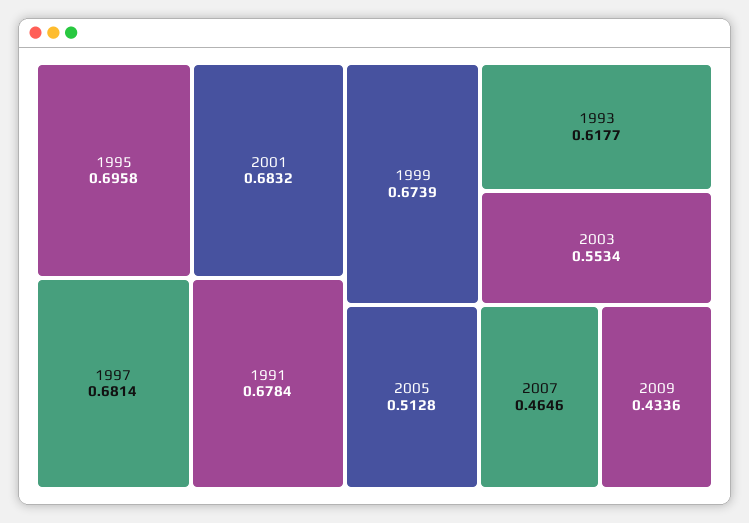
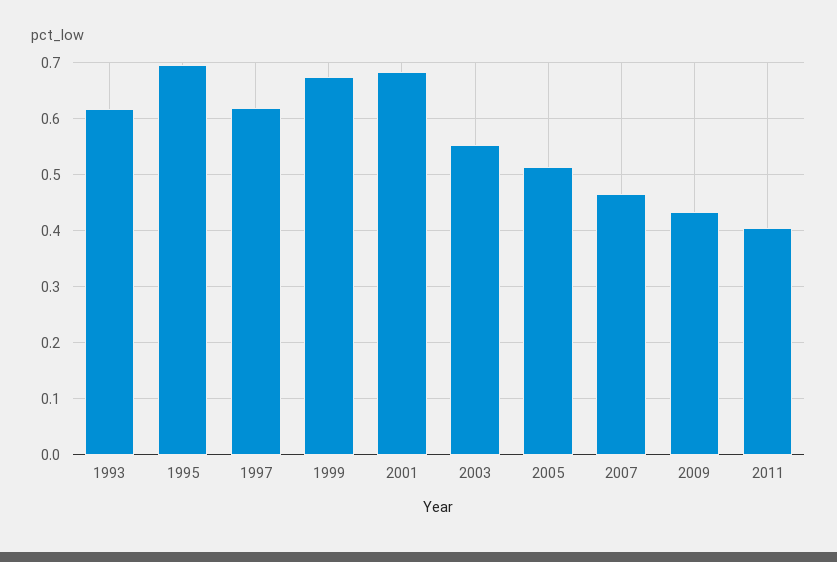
1997: 0.6814 -> 0.62
1991: 0.6784 -> none
2011: none -> 0.4

